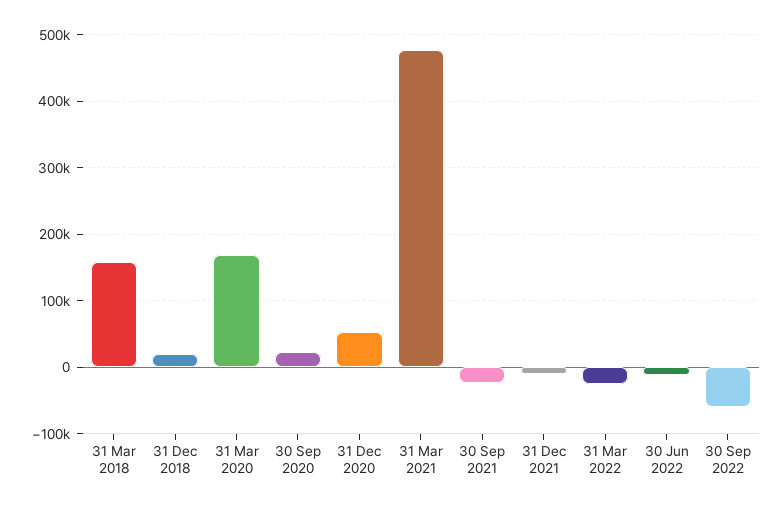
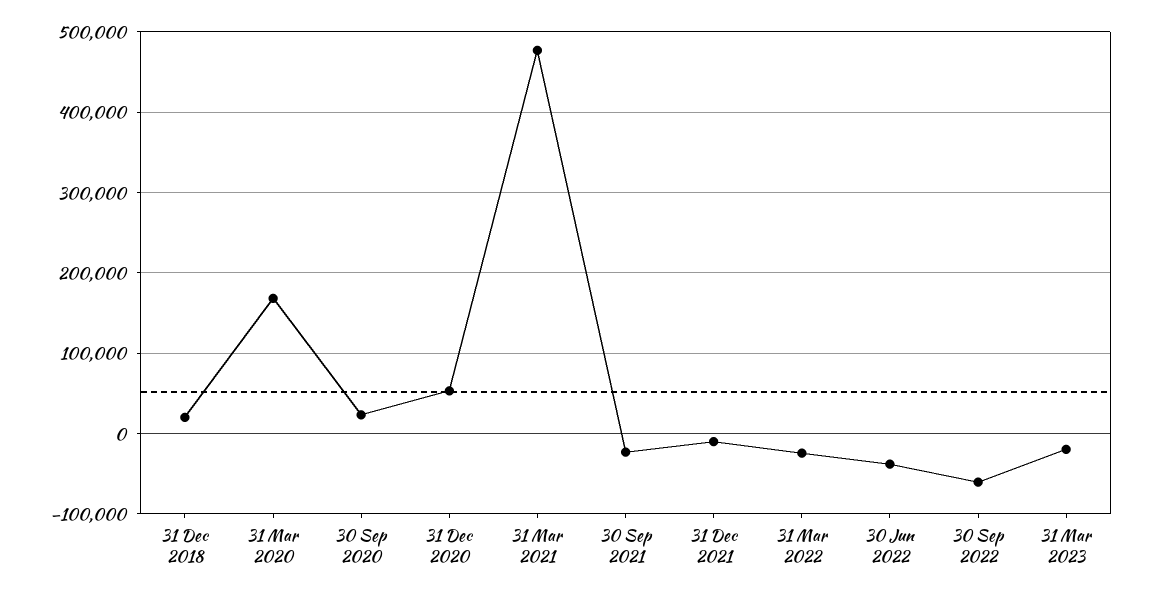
31 Mar 2018: 160000 -> none
30 Jun 2022: -10000 -> -40000
31 Mar 2023: none -> -20000

